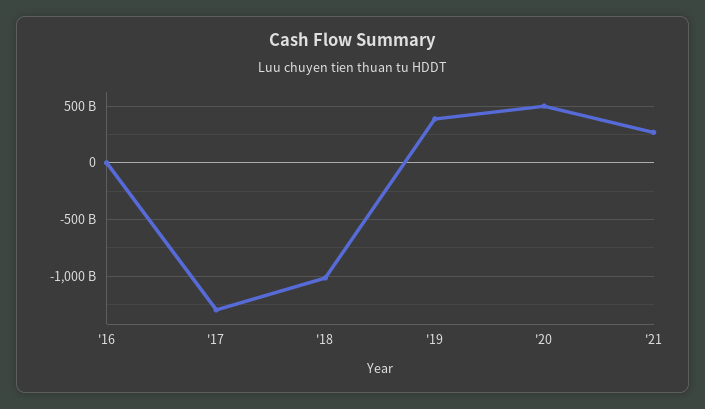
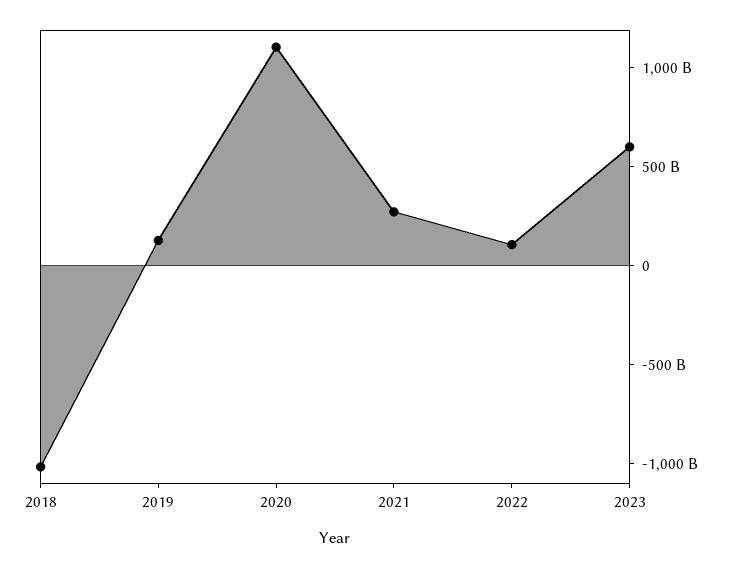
'16: 0 -> none
'17: -1300000000000 -> none
'19: 400000000000 -> 100000000000
'20: 500000000000 -> 1100000000000
2022: none -> 100000000000
2023: none -> 600000000000

